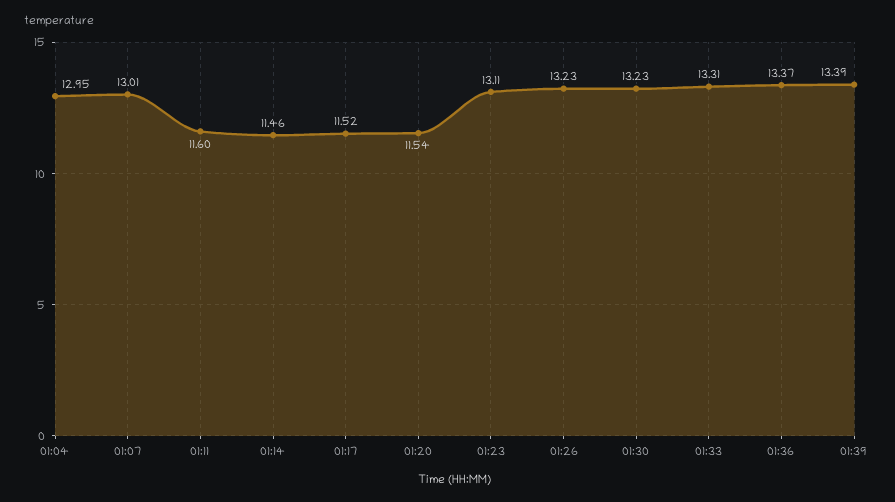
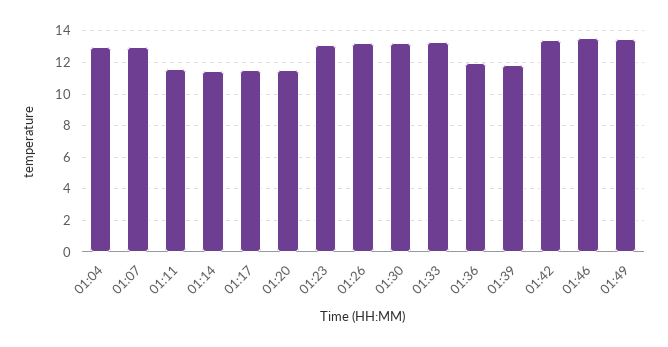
01:36: 13.37 -> 12
01:39: 13.39 -> 12
01:42: none -> 13.5
01:46: none -> 13.5
01:49: none -> 13.5

